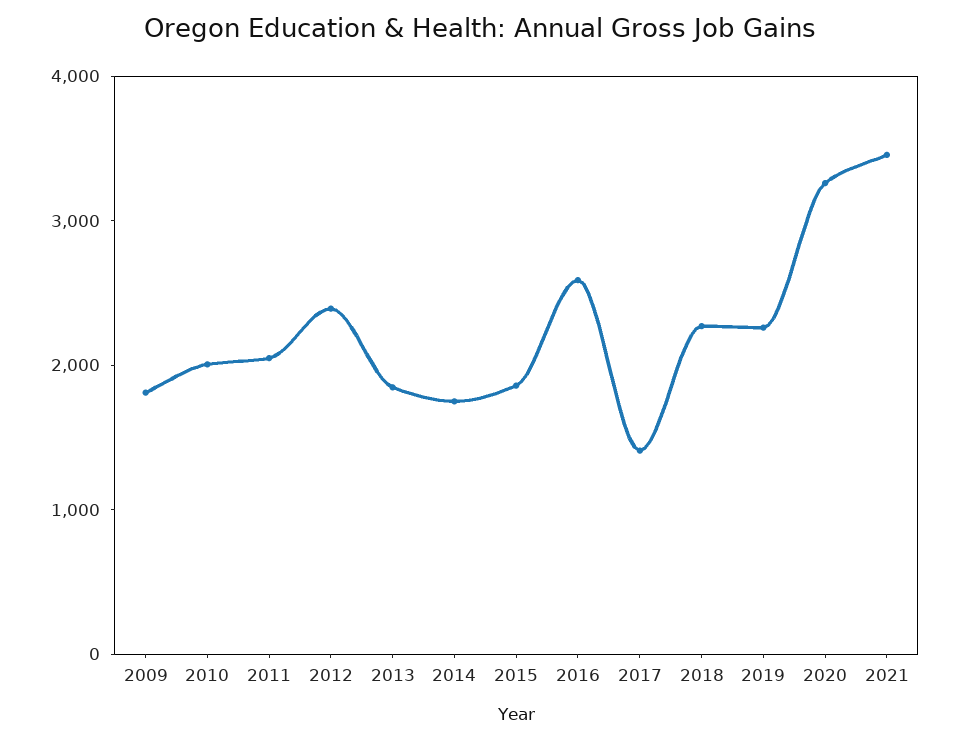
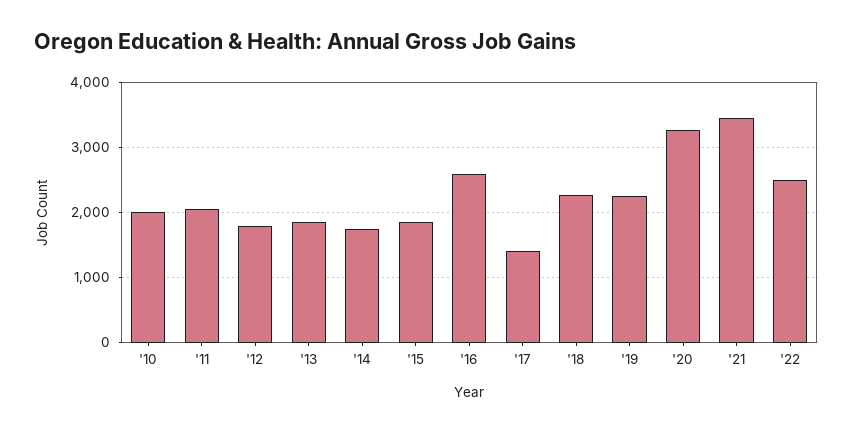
2009: 1800 -> none
2012: 2400 -> 1800
'22: none -> 2500

